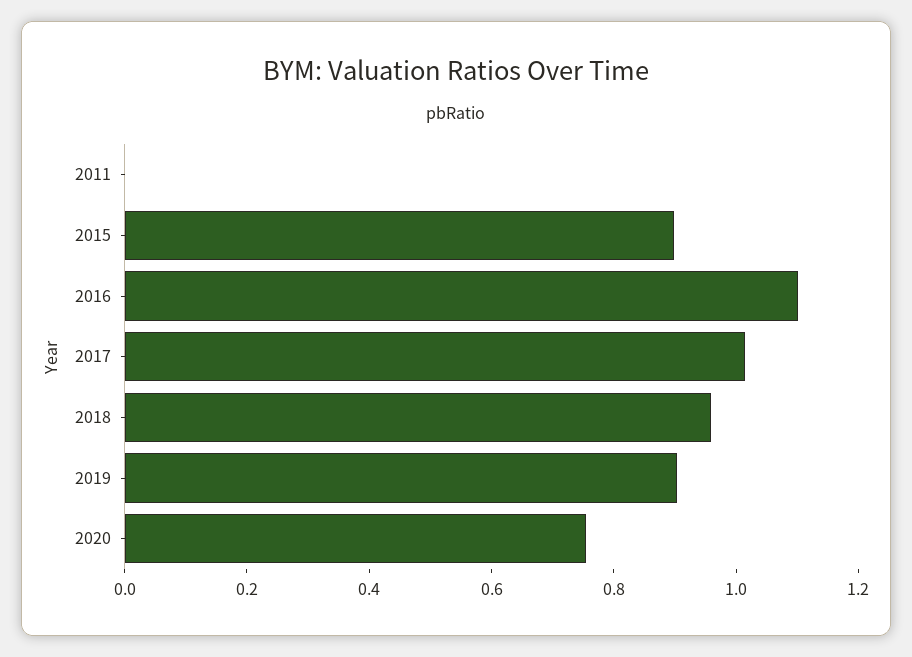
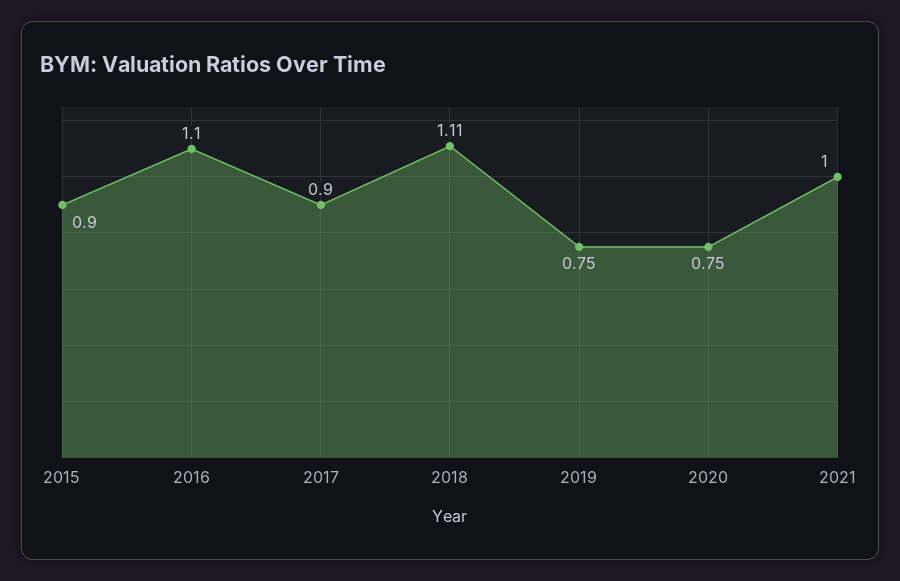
2011: 0 -> none
2017: 1 -> 0.9
2018: 0.95 -> 1.11
2019: 0.9 -> 0.75
2021: none -> 1

